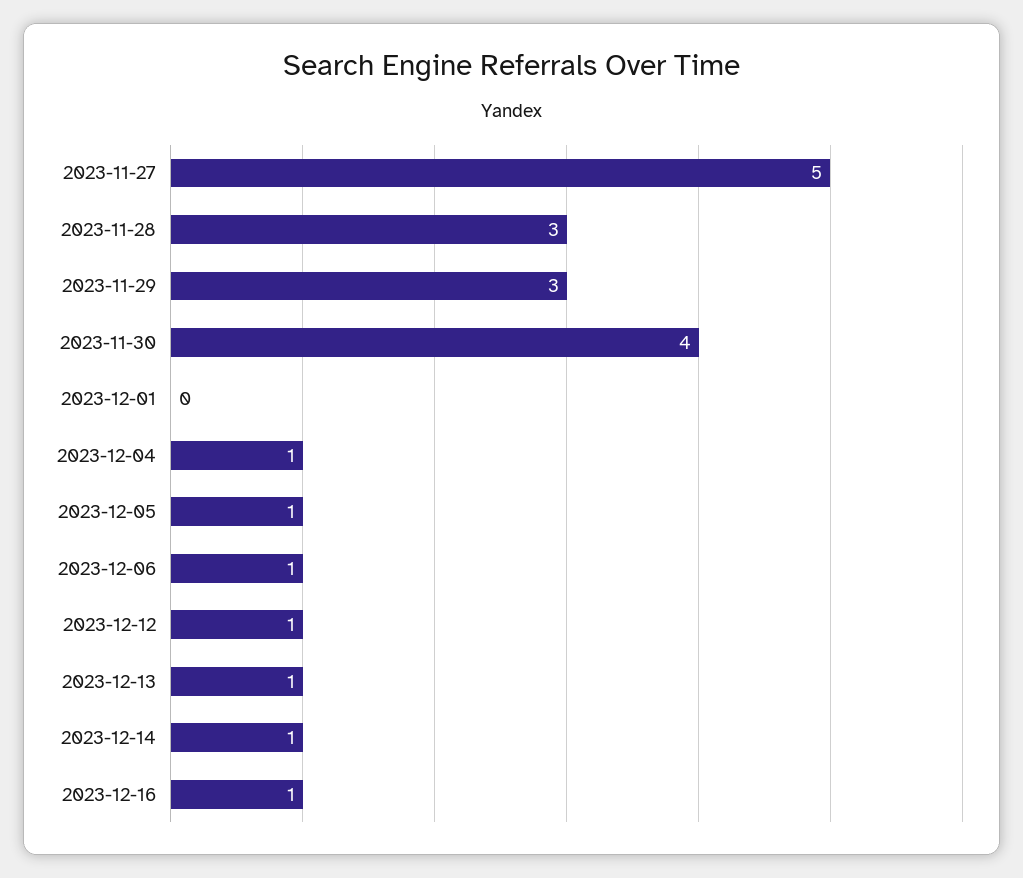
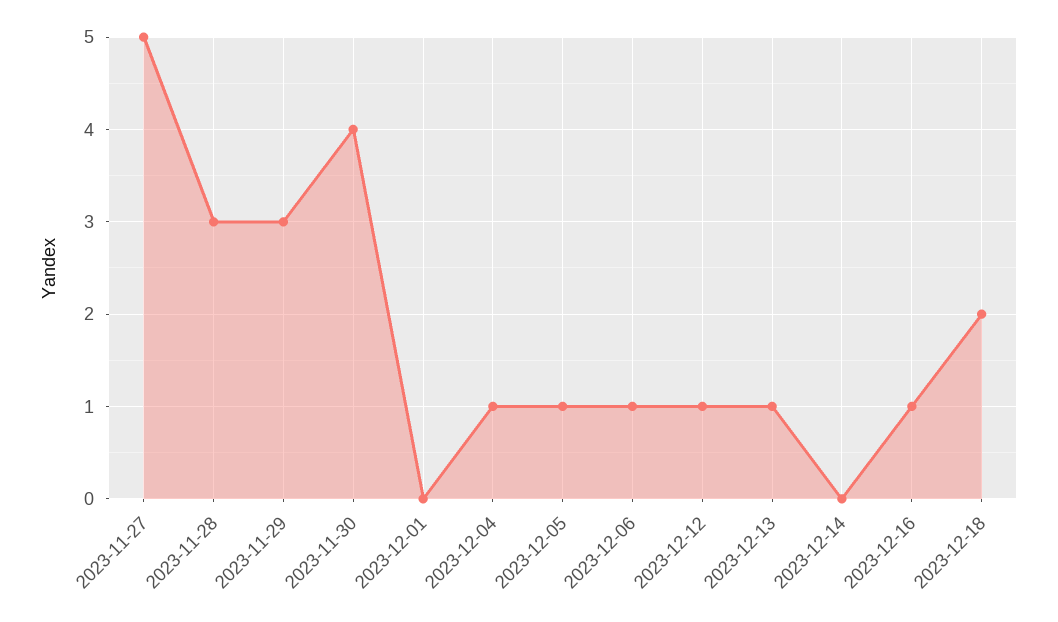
2023-12-14: 1 -> 0
2023-12-18: none -> 2

